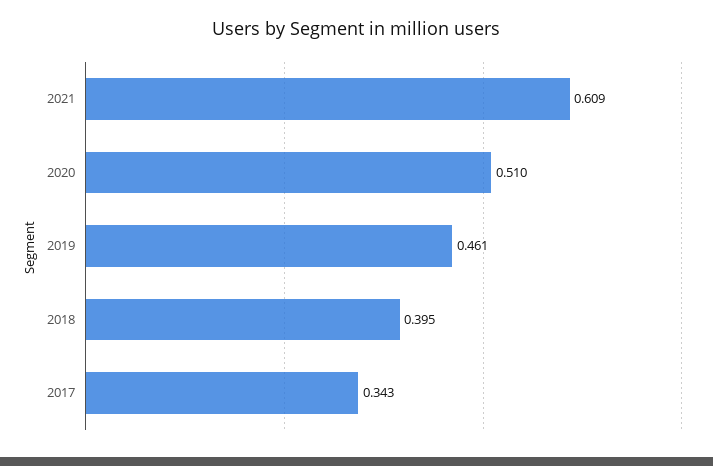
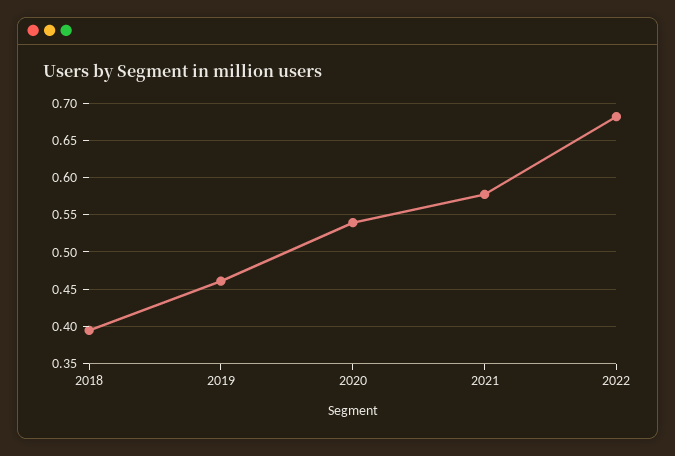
2021: 0.609 -> 0.58
2020: 0.51 -> 0.54
2017: 0.343 -> none
2022: none -> 0.68

